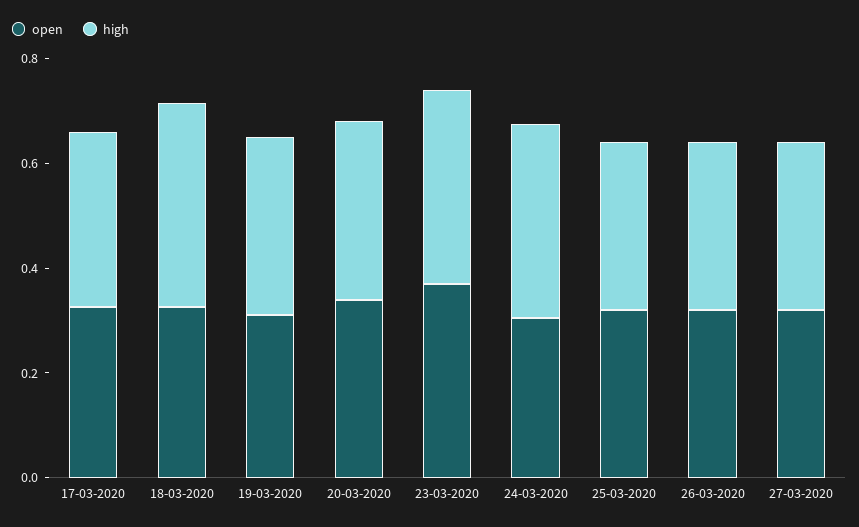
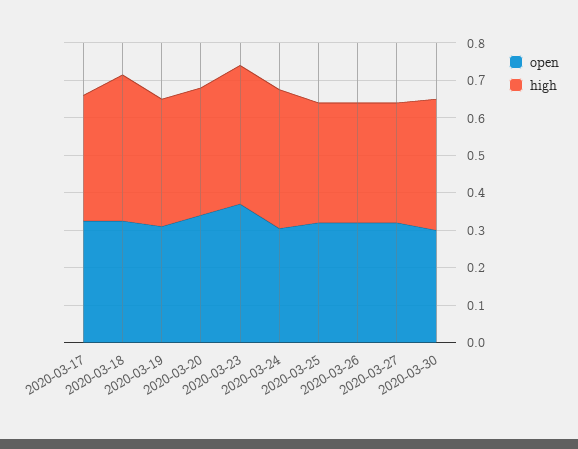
open, 2020-03-30: none -> 0.3
high, 2020-03-30: none -> 0.35

